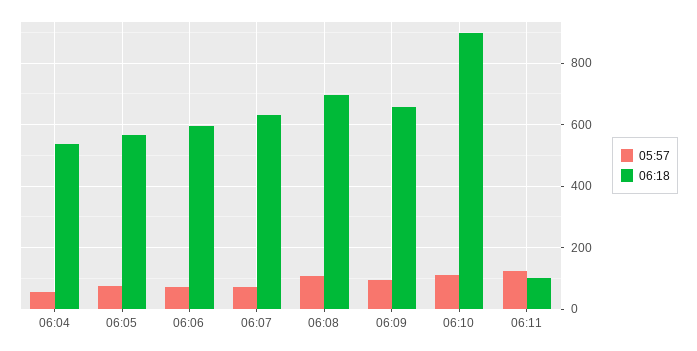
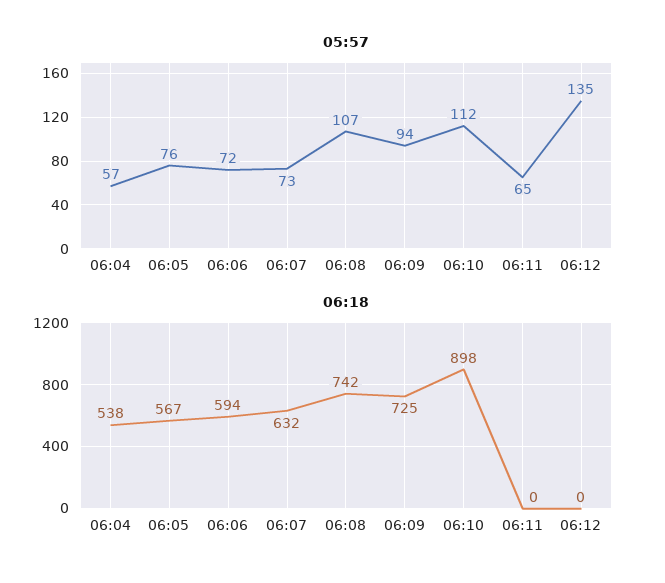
06:18, 06:08: 700 -> 742
06:18, 06:09: 660 -> 725
05:57, 06:11: 120 -> 65
06:18, 06:11: 100 -> 0
05:57, 06:12: none -> 135
06:18, 06:12: none -> 0

